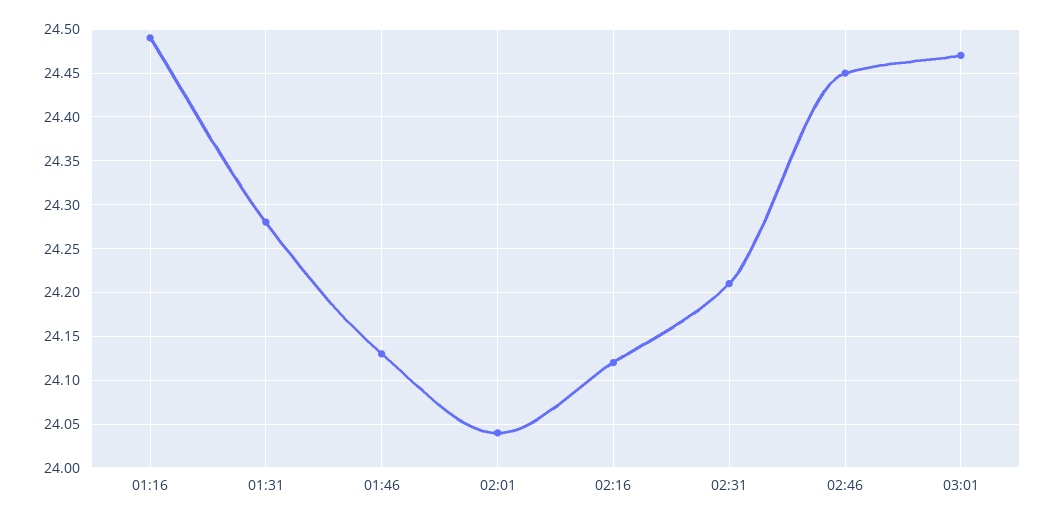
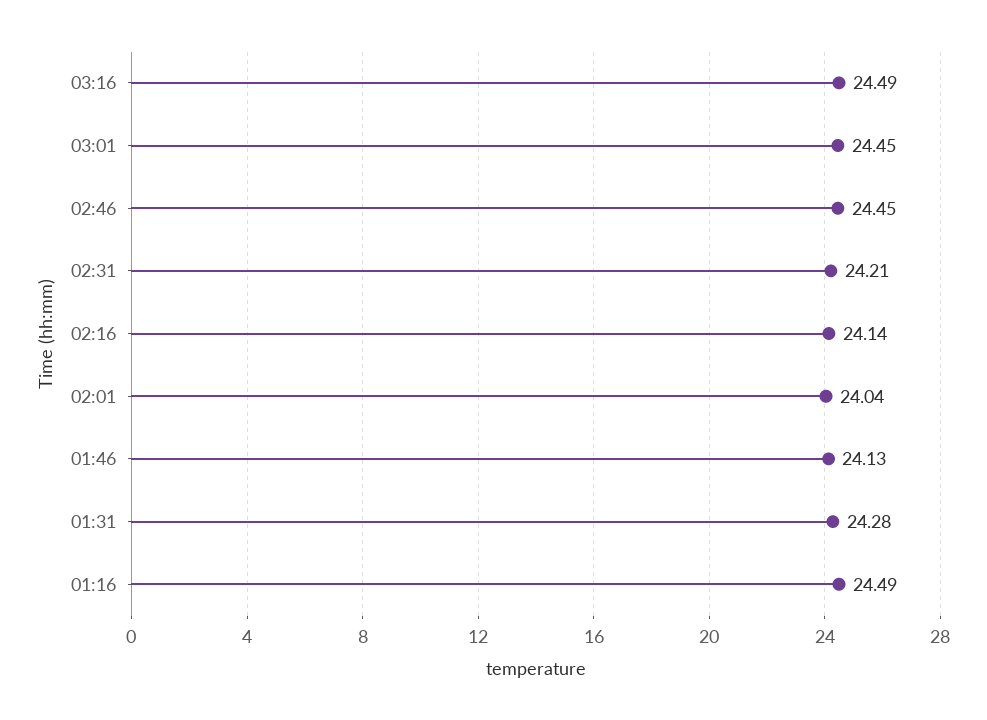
02:16: 24.12 -> 24.14
03:01: 24.47 -> 24.45
03:16: none -> 24.49

